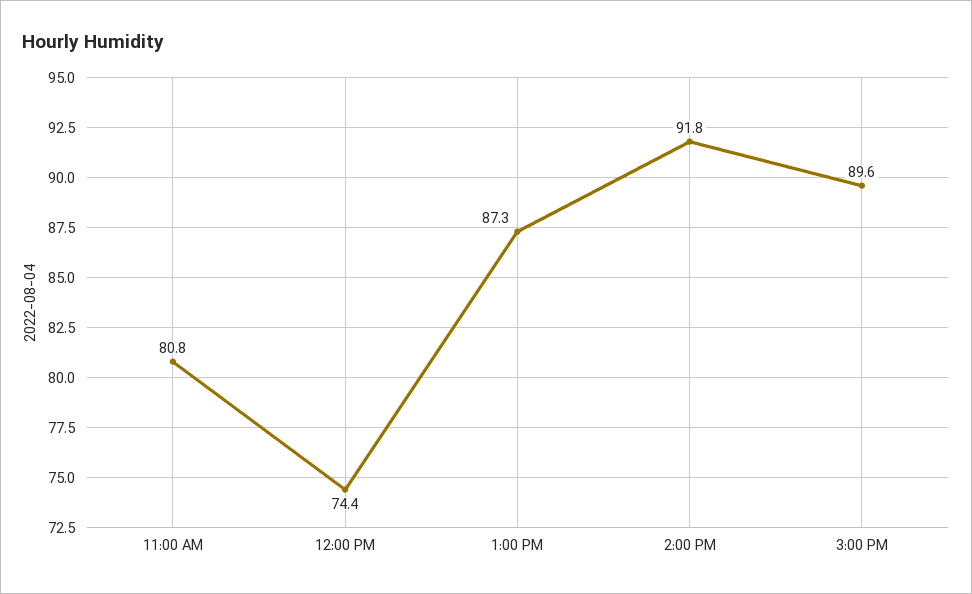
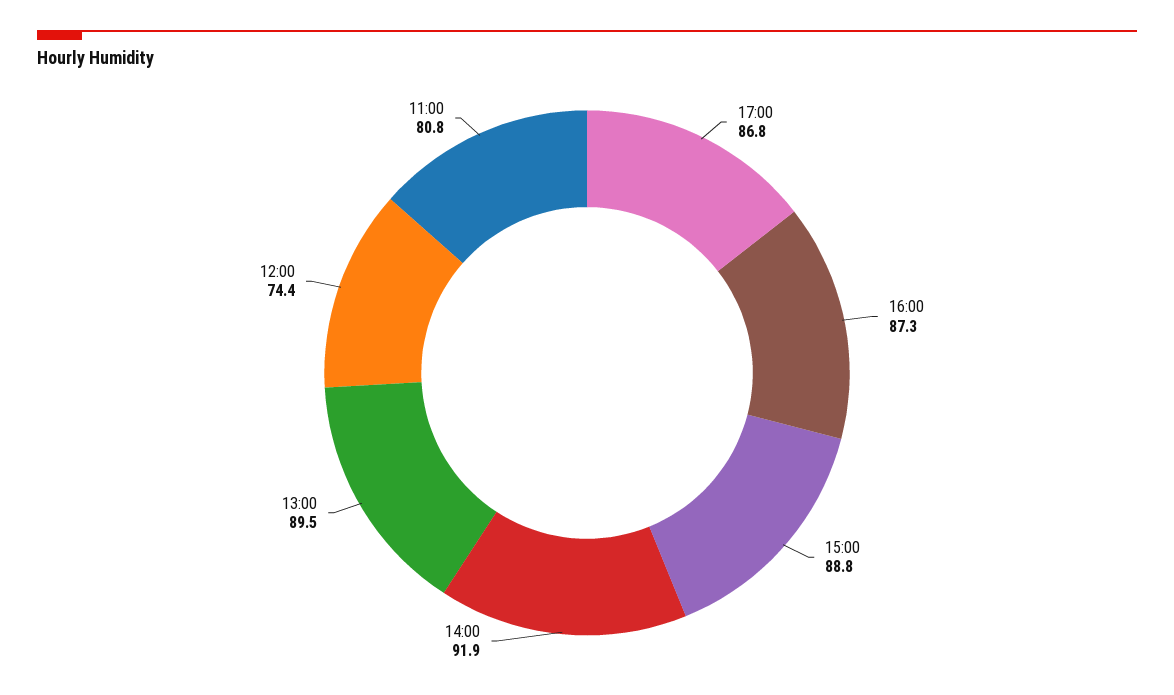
1:00 PM: 87.3 -> 89.5
2:00 PM: 91.8 -> 91.9
3:00 PM: 89.6 -> 88.8
17:00: none -> 86.8
16:00: none -> 87.3

